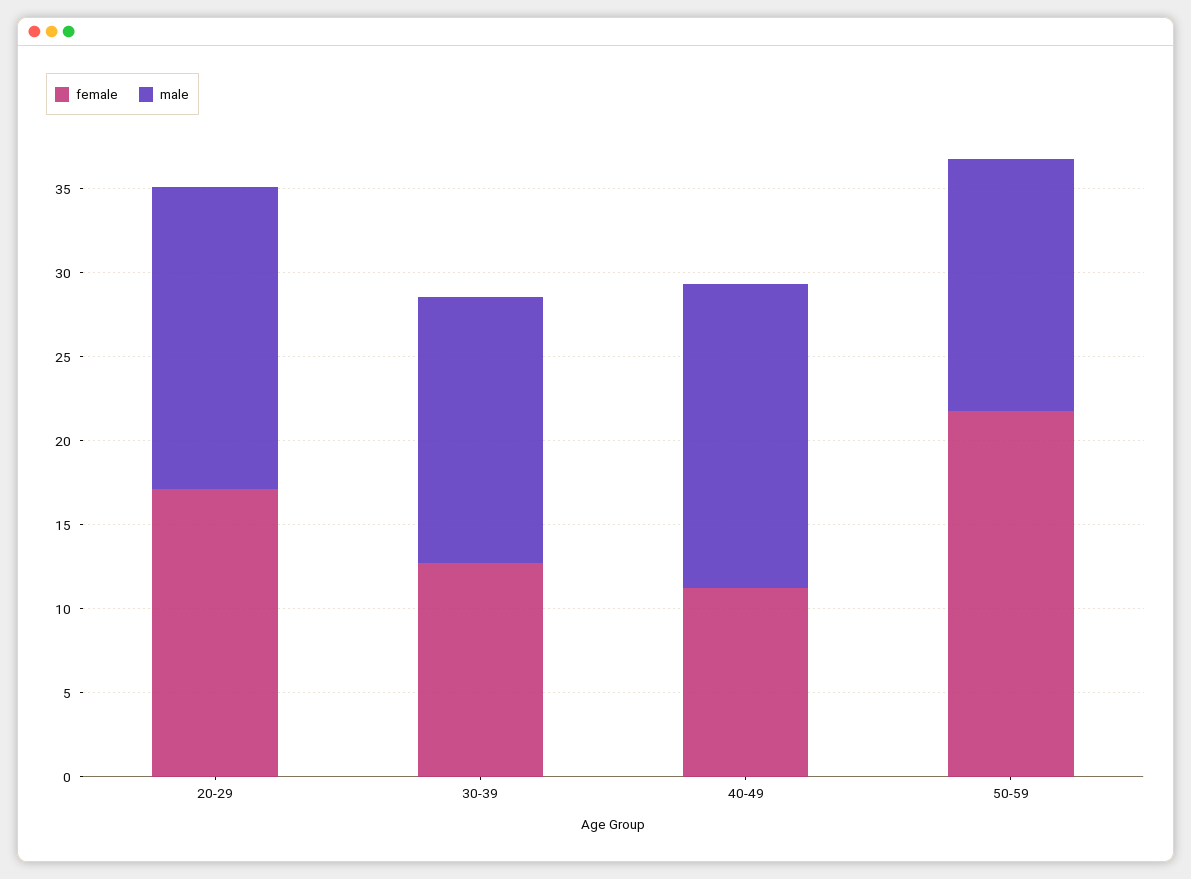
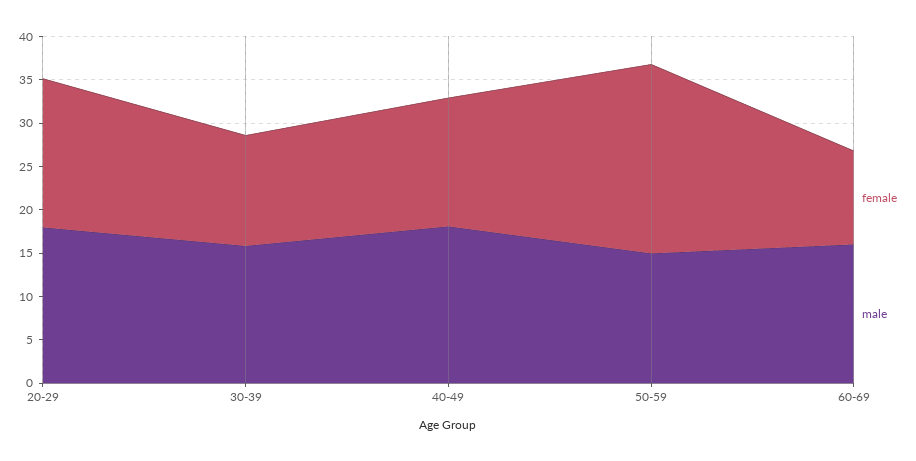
female, 40-49: 11 -> 15
female, 60-69: none -> 11
male, 60-69: none -> 16

